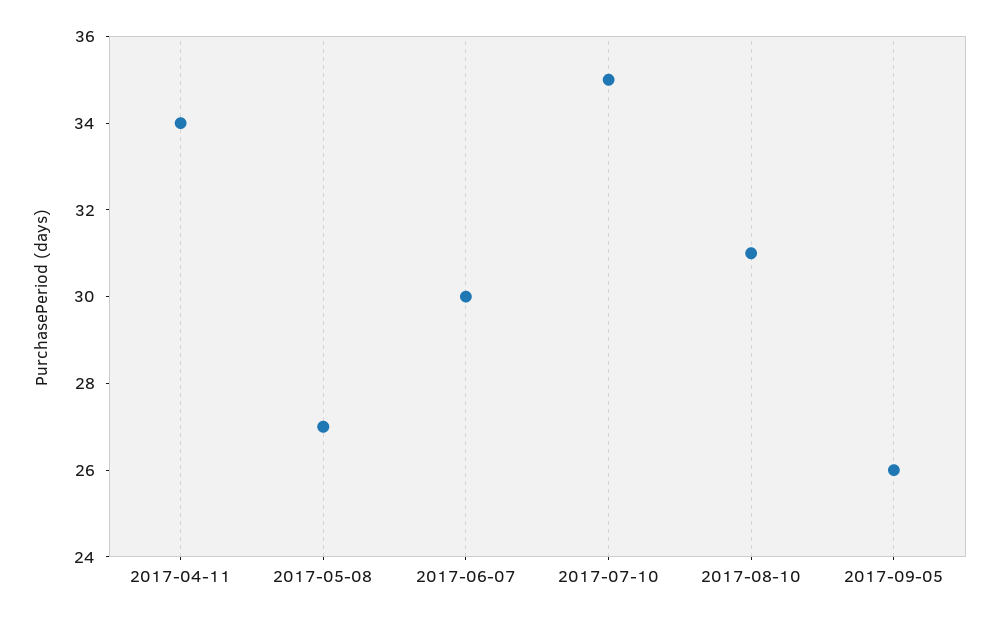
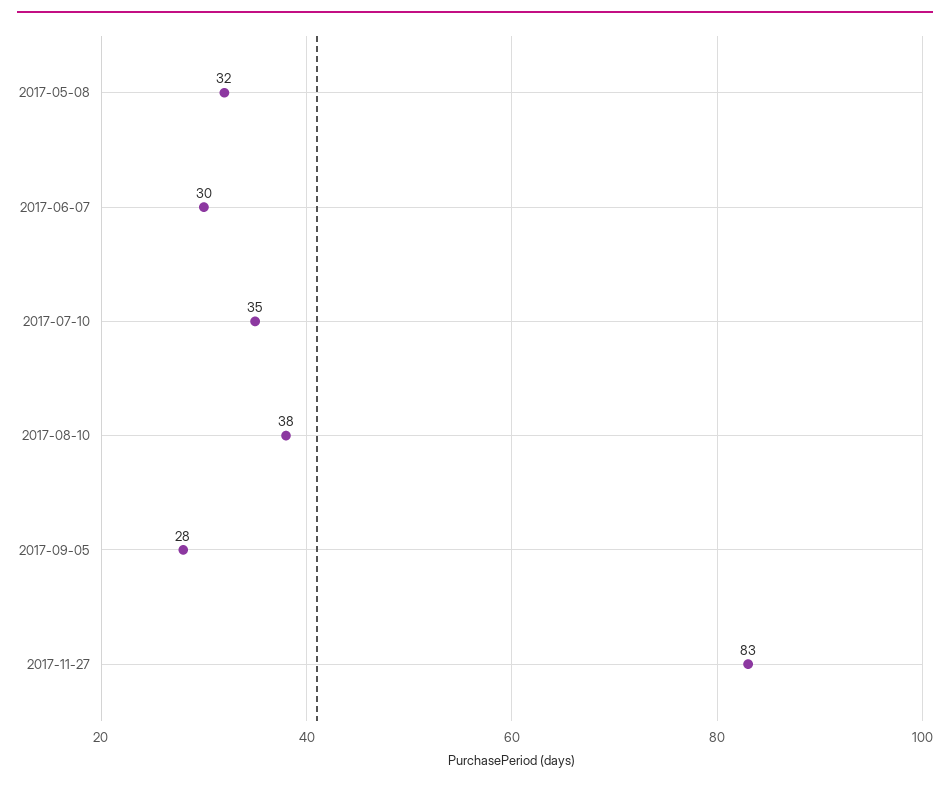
2017-04-11: 34 -> none
2017-05-08: 27 -> 32
2017-08-10: 31 -> 38
2017-09-05: 26 -> 28
2017-11-27: none -> 83

